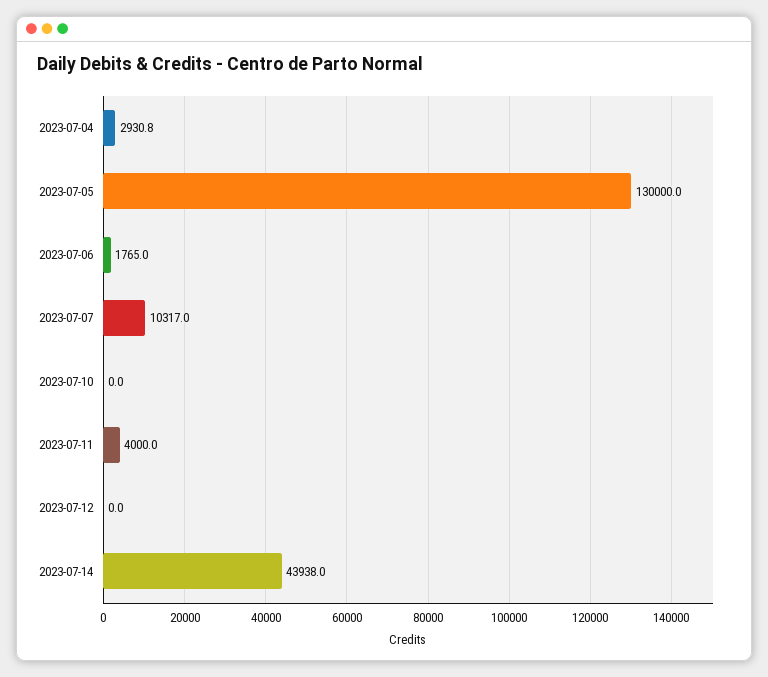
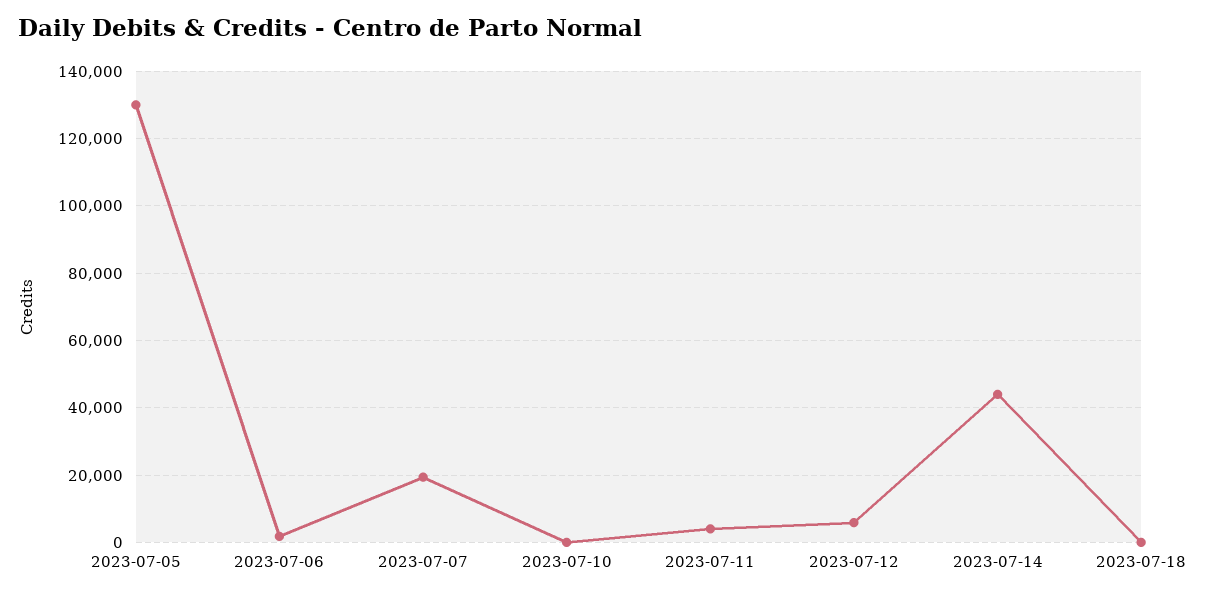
2023-07-04: 2930.8 -> none
2023-07-07: 10317 -> 20000
2023-07-12: 0 -> 6000
2023-07-18: none -> 0

